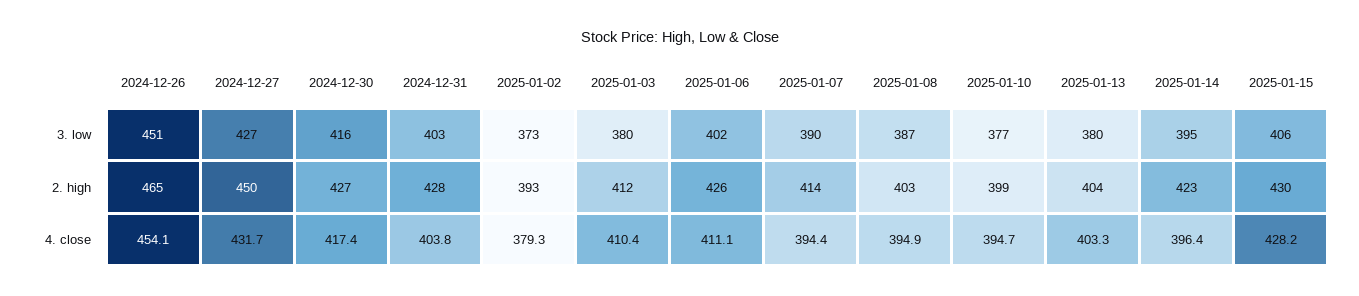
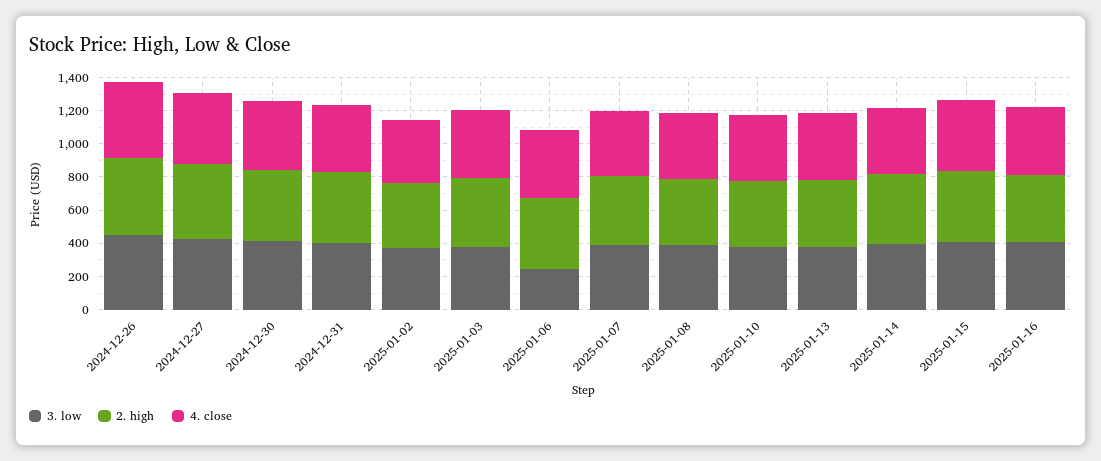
3. low, 2025-01-06: 402 -> 250
3. low, 2025-01-16: none -> 400
2. high, 2025-01-16: none -> 400
4. close, 2025-01-16: none -> 400

